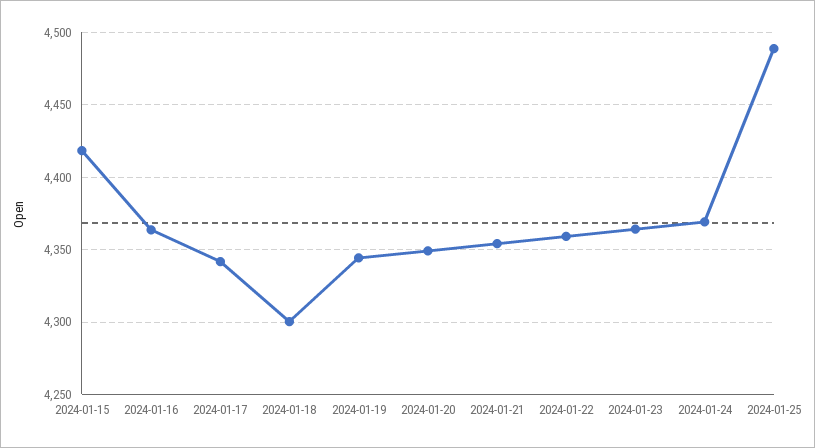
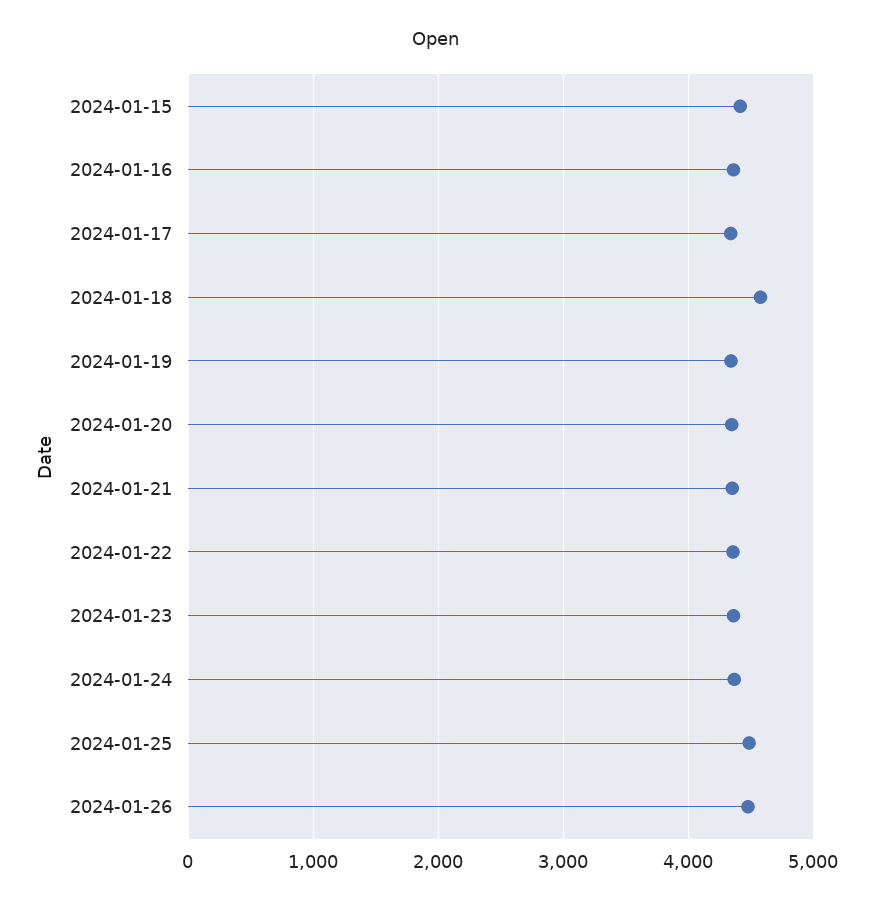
2024-01-18: 4300 -> 4600
2024-01-26: none -> 4500

